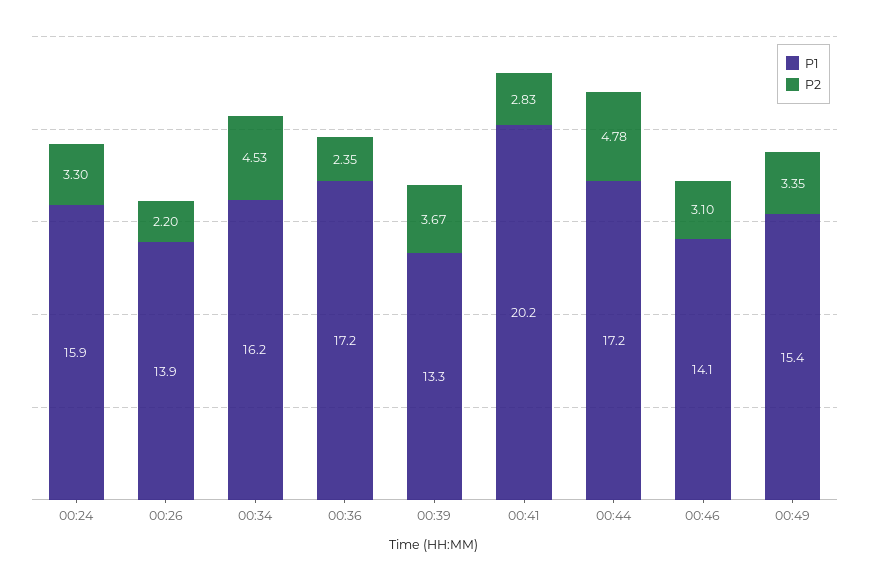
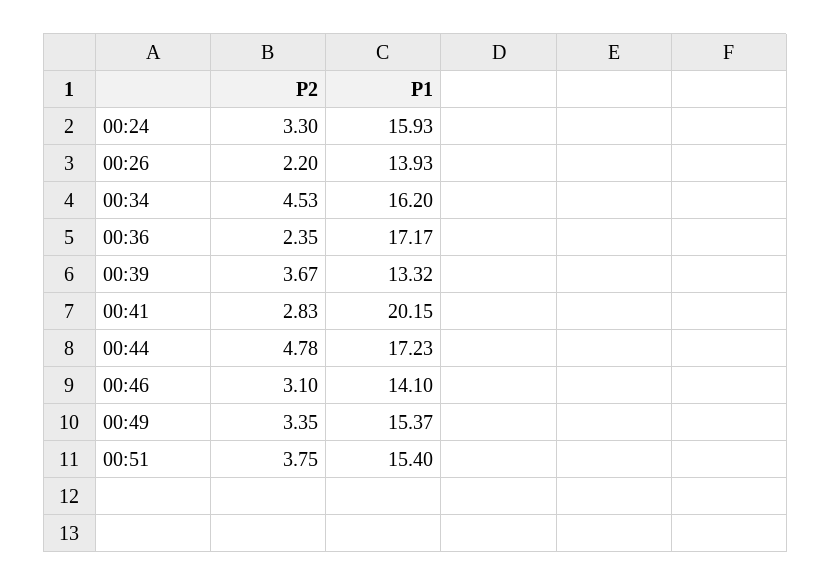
P2, 00:51: none -> 3.75
P1, 00:51: none -> 15.4

